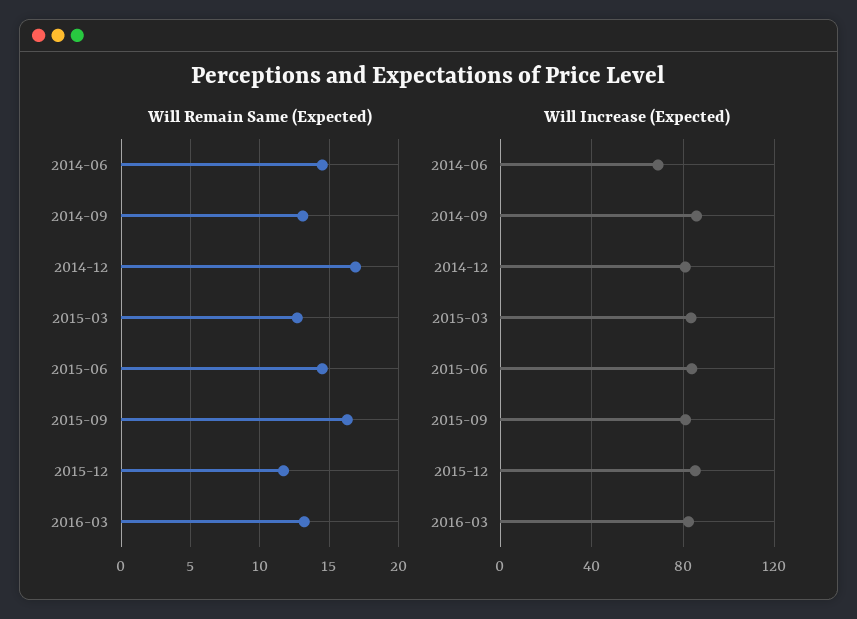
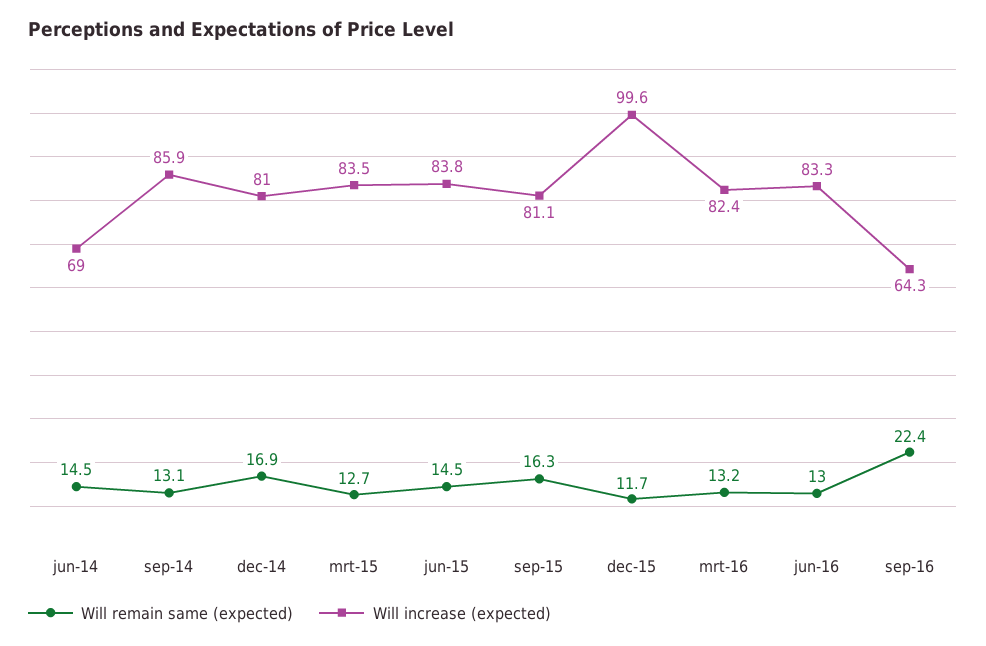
Will Increase (Expected), 2015-12: 85 -> 99.6
Will Remain Same (Expected), jun-16: none -> 13
Will Increase (Expected), jun-16: none -> 83.3
Will Remain Same (Expected), sep-16: none -> 22.4
Will Increase (Expected), sep-16: none -> 64.3

